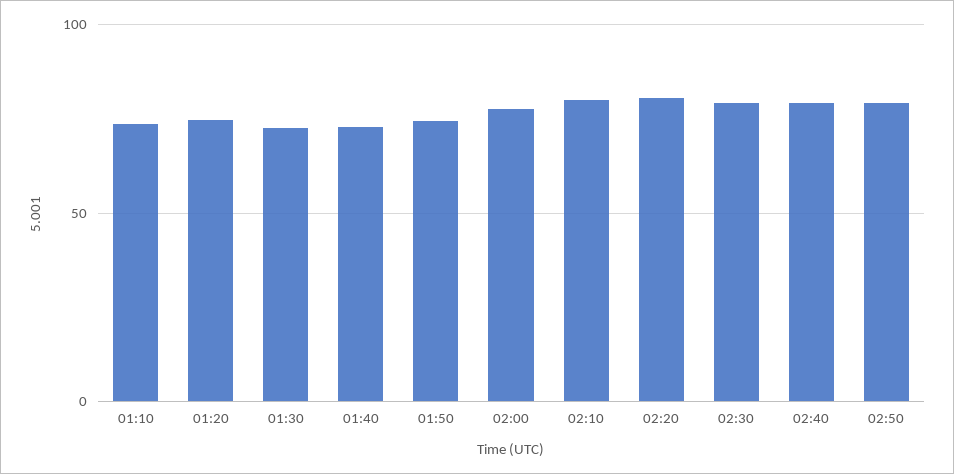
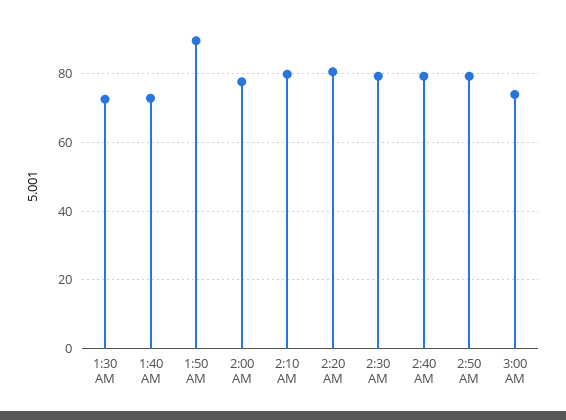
01:10: 75 -> none
01:20: 75 -> none
01:50: 75 -> 90
3:00 AM: none -> 74

